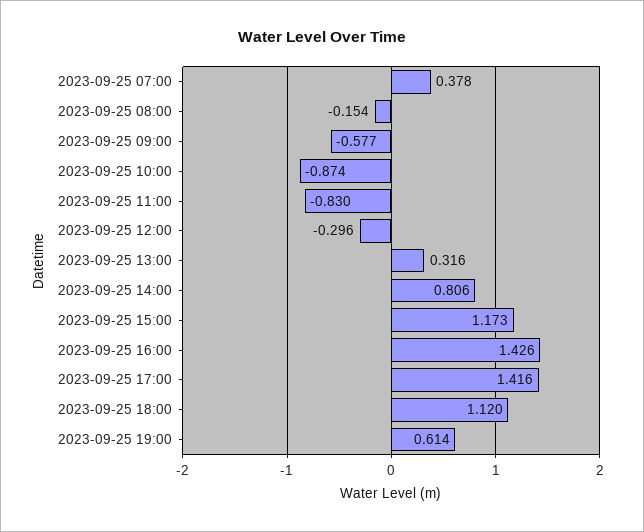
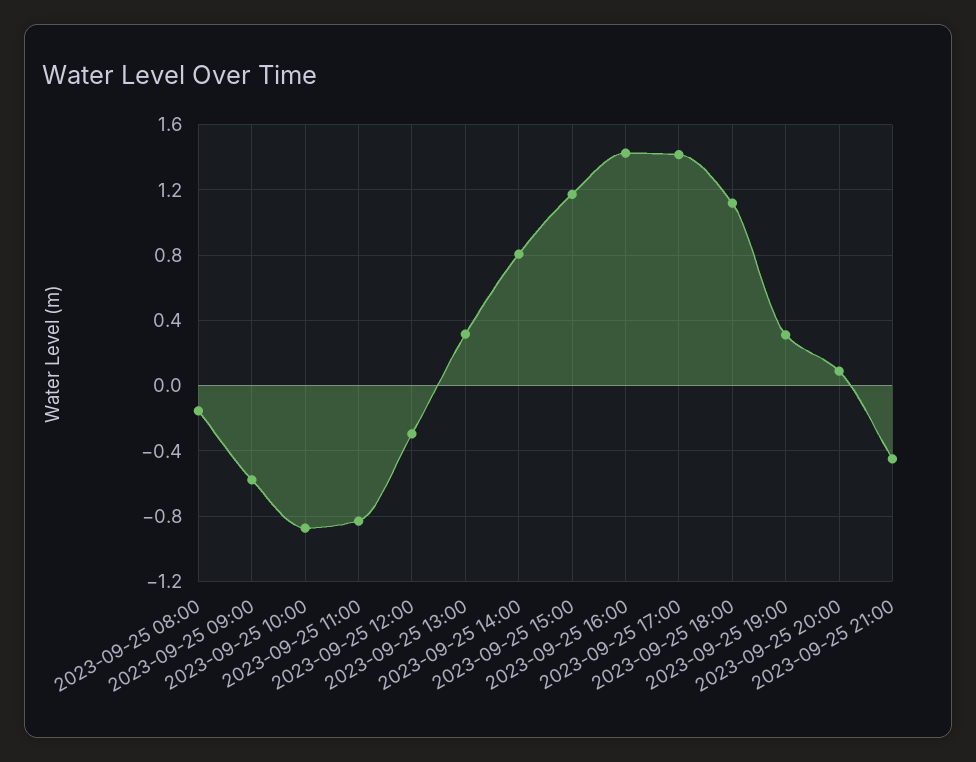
2023-09-25 07:00: 0.378 -> none
2023-09-25 19:00: 0.614 -> 0.3
2023-09-25 20:00: none -> 0.1
2023-09-25 21:00: none -> -0.45

